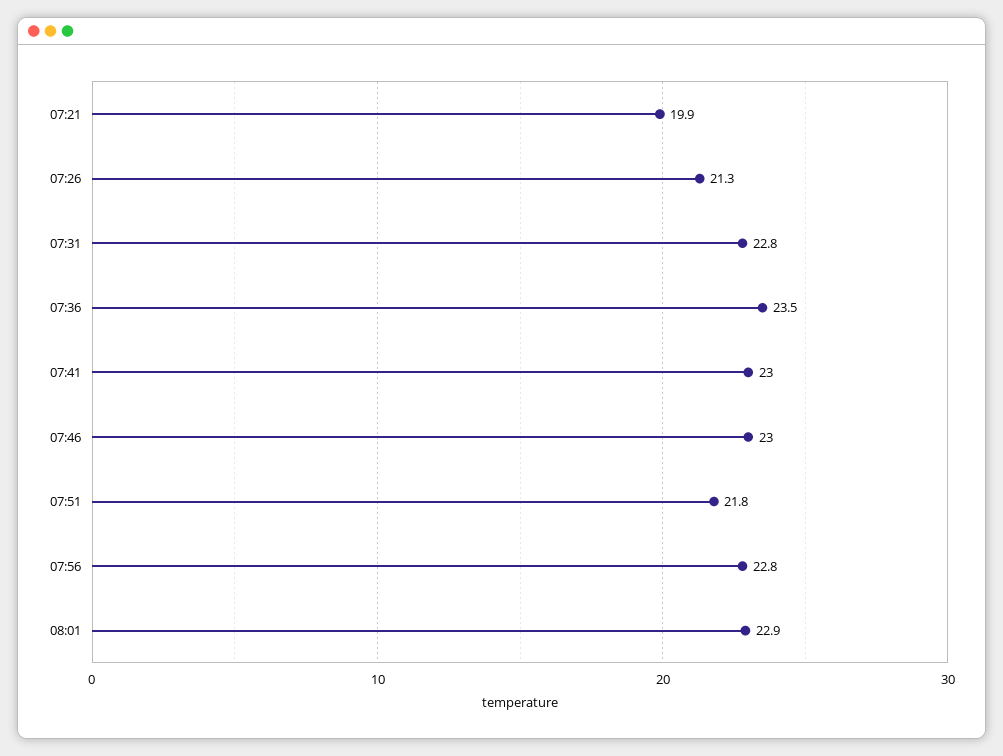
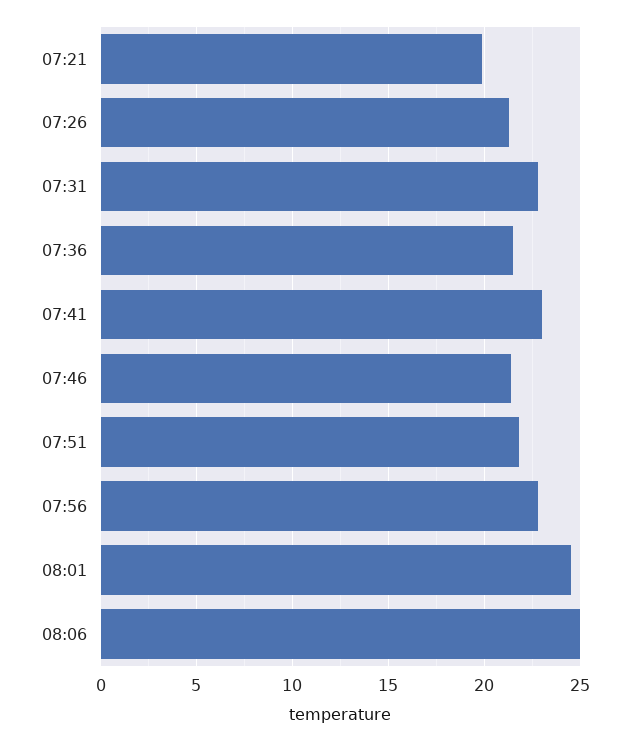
07:36: 23.5 -> 21.5
07:46: 23 -> 21.5
08:01: 22.9 -> 24.5
08:06: none -> 25

